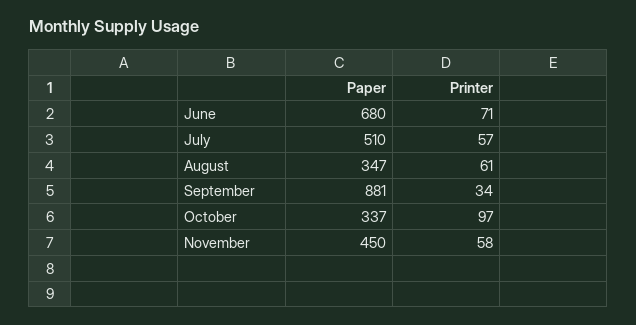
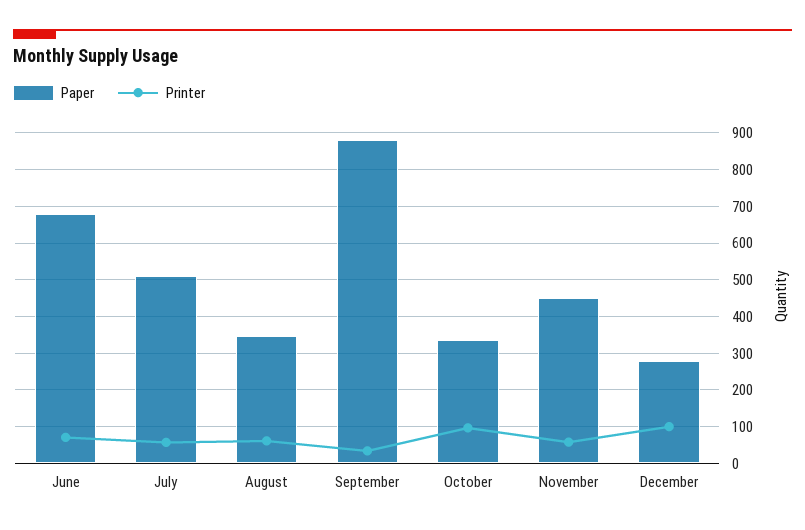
Paper, December: none -> 280
Printer, December: none -> 100

